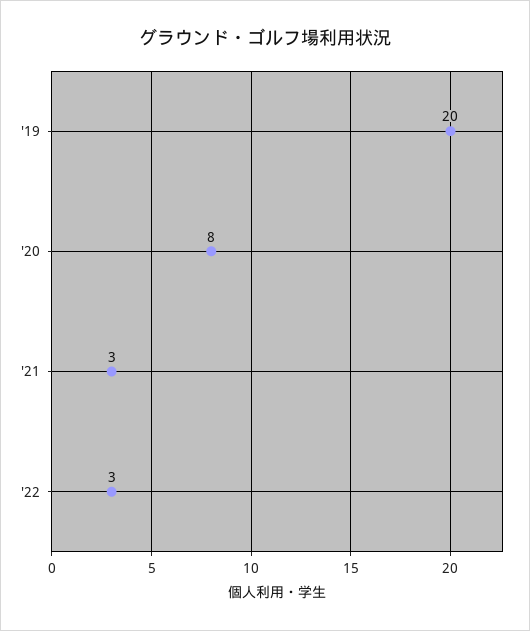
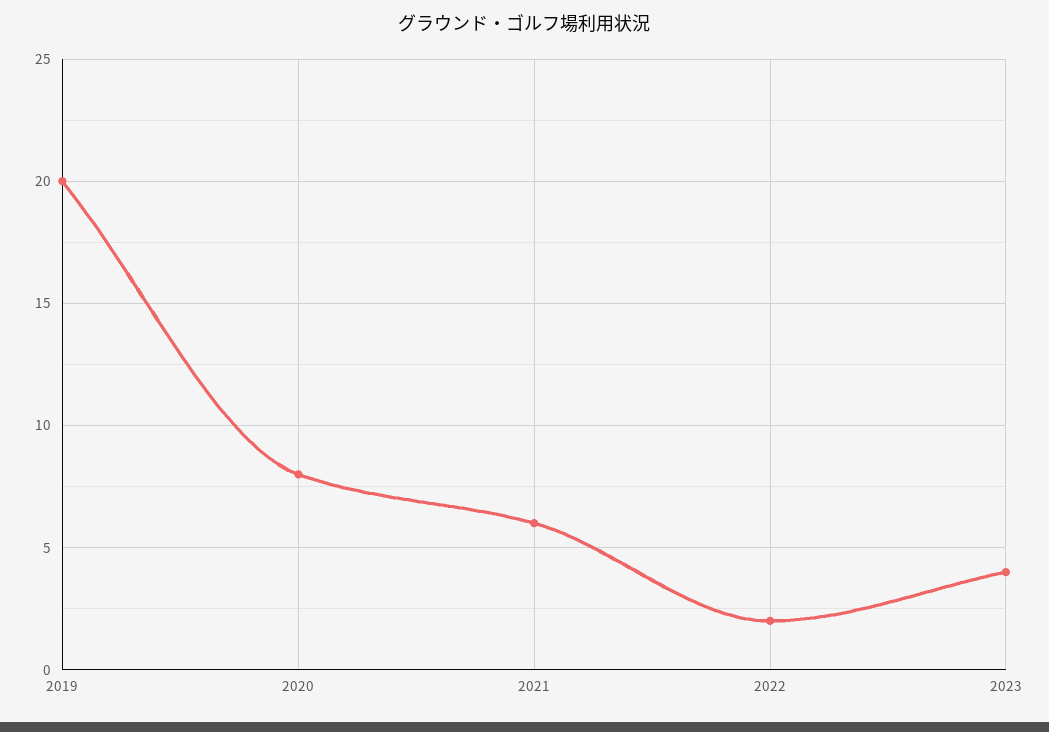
'21: 3 -> 6
'22: 3 -> 2
2023: none -> 4

